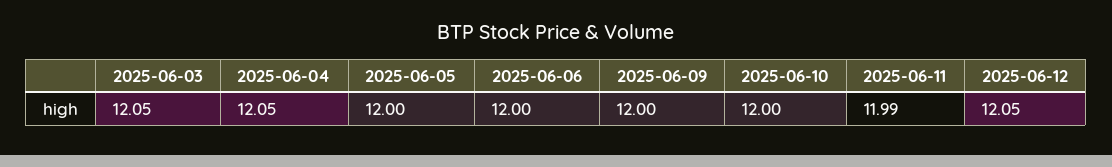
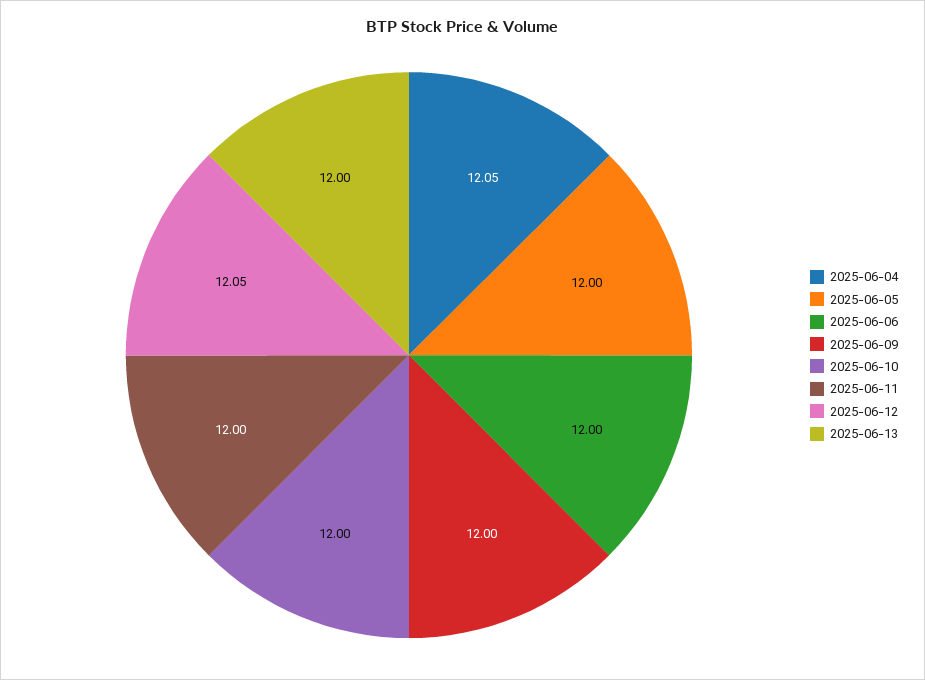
2025-06-03: 12.05 -> none
2025-06-11: 11.99 -> 12
2025-06-13: none -> 12

